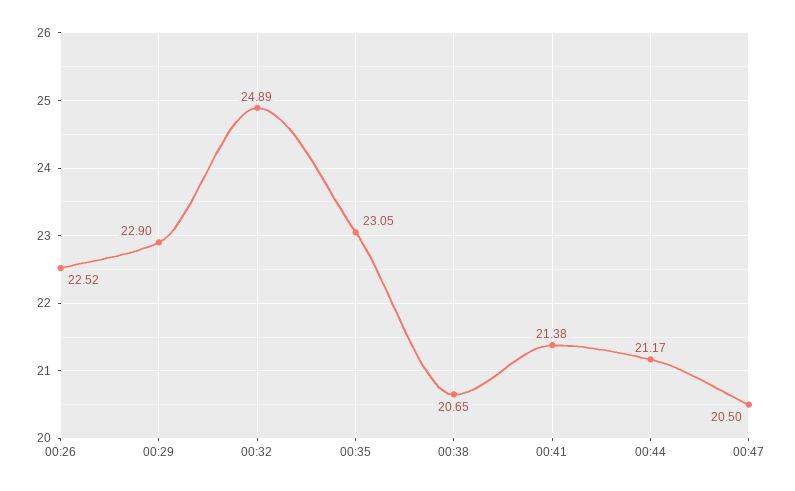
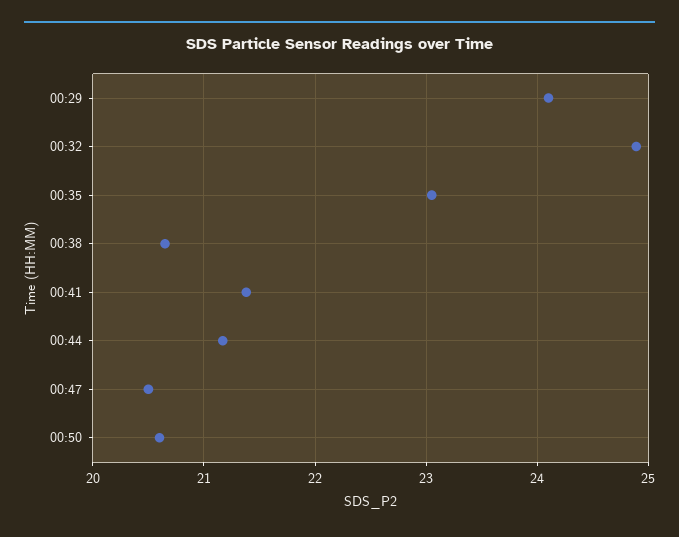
00:26: 22.52 -> none
00:29: 22.9 -> 24.1
00:50: none -> 20.6

